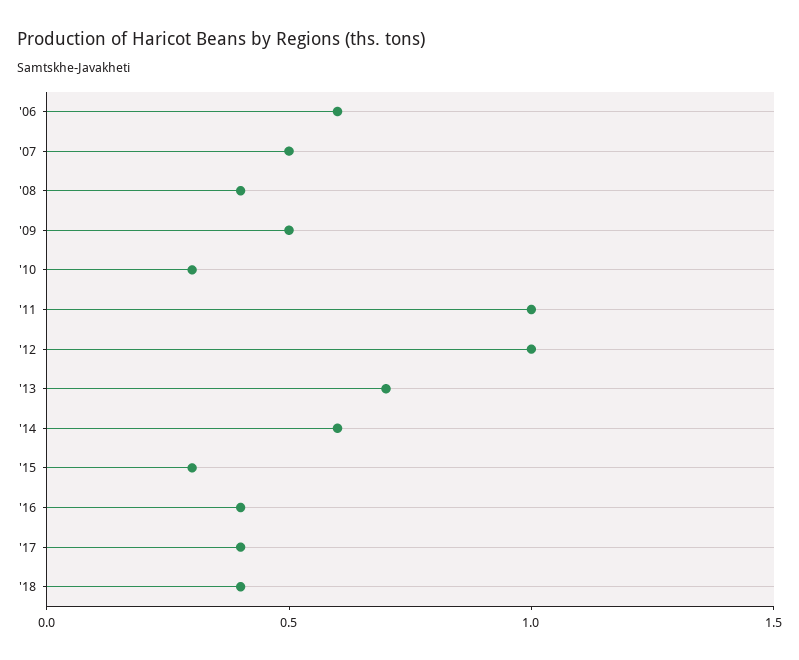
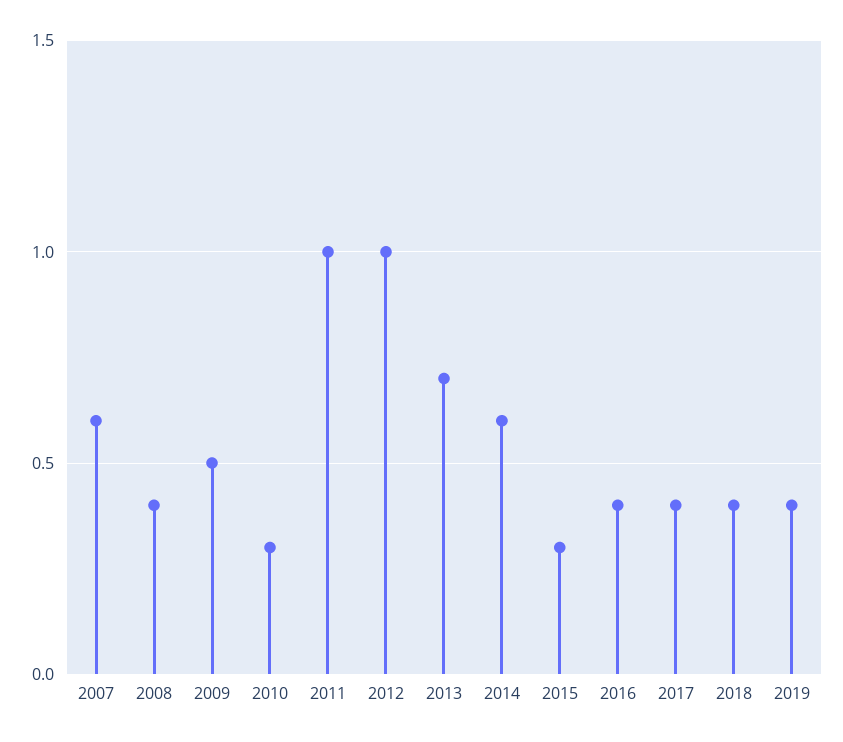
'06: 0.6 -> none
'07: 0.5 -> 0.6
2019: none -> 0.4

